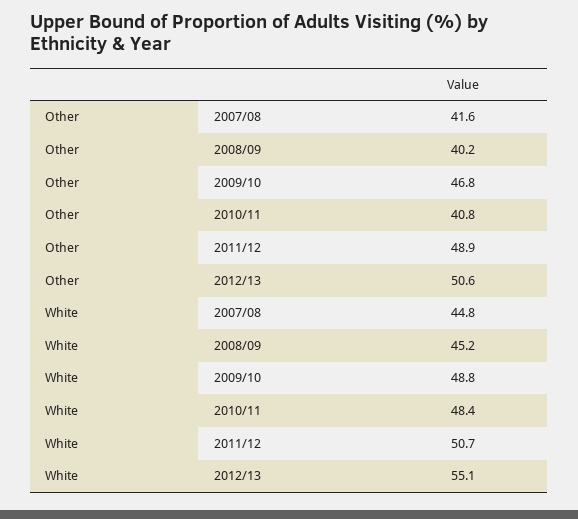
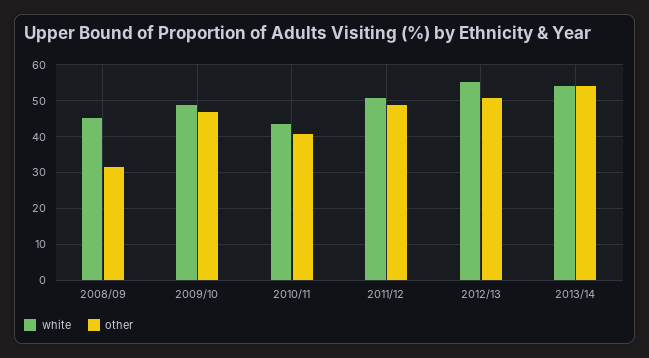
Other, 2007/08: 41.6 -> none
Other, 2008/09: 40.2 -> 32
White, 2007/08: 44.8 -> none
White, 2010/11: 48.4 -> 44
White, 2013/14: none -> 54
Other, 2013/14: none -> 54

